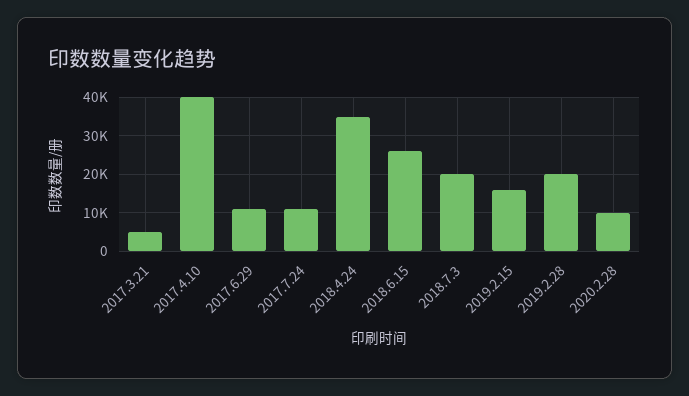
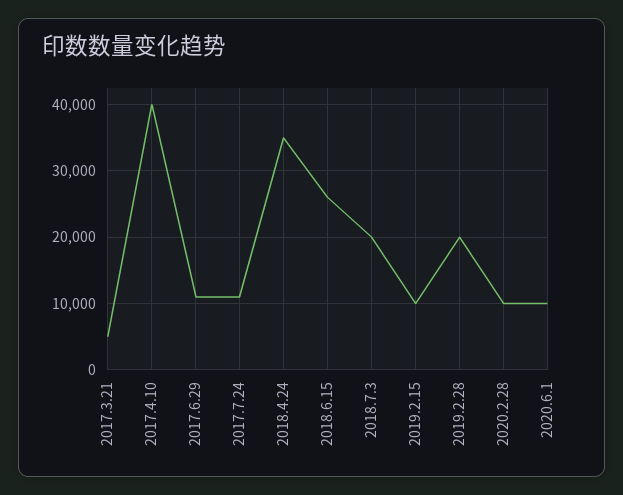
2019.2.15: 16000 -> 10000
2020.6.1: none -> 10000

